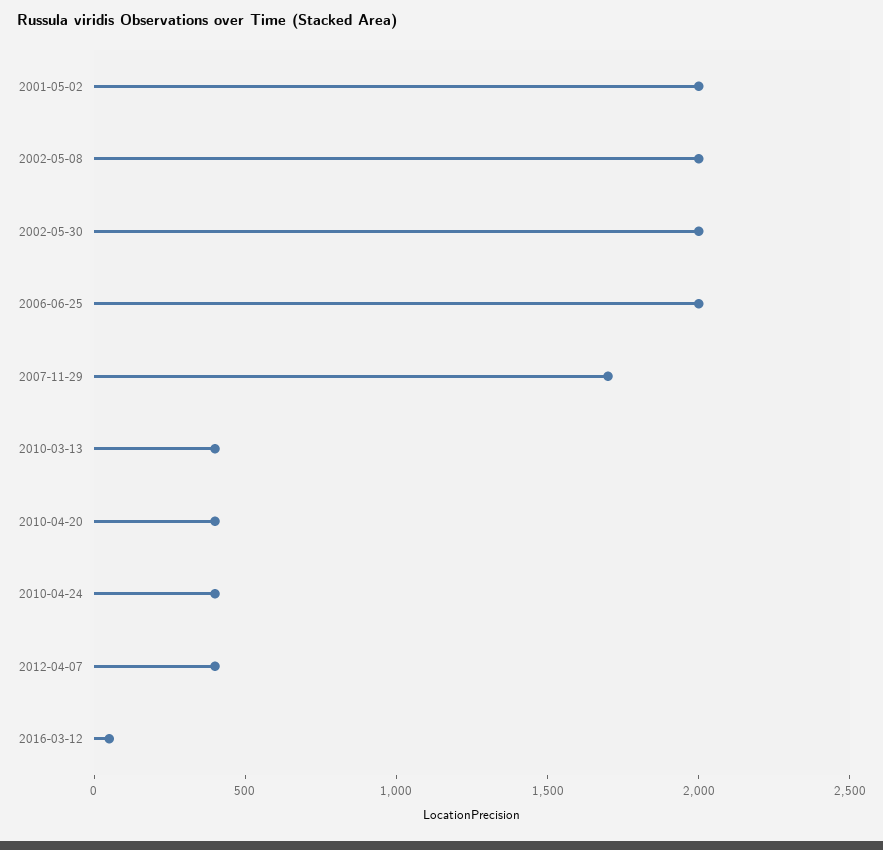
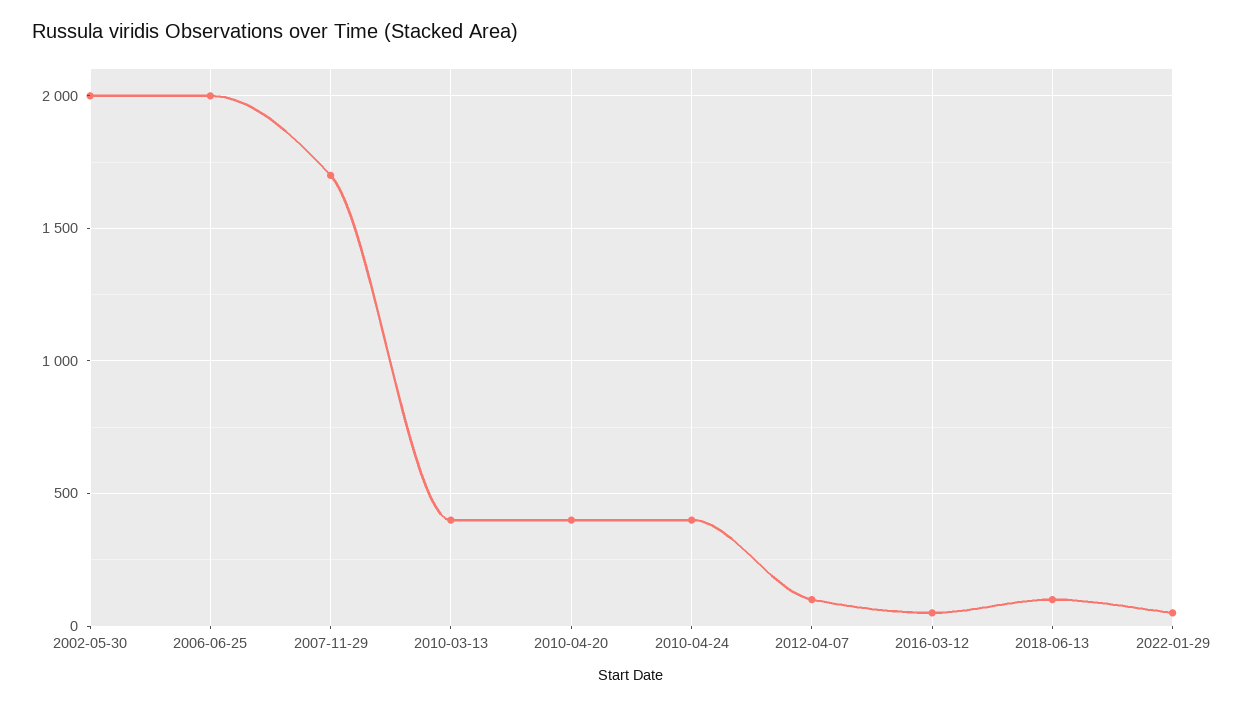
2001-05-02: 2000 -> none
2002-05-08: 2000 -> none
2012-04-07: 400 -> 100
2018-06-13: none -> 100
2022-01-29: none -> 50

